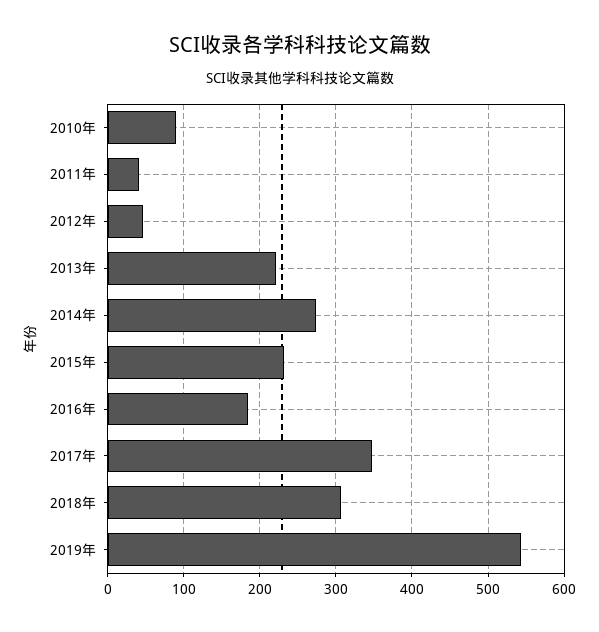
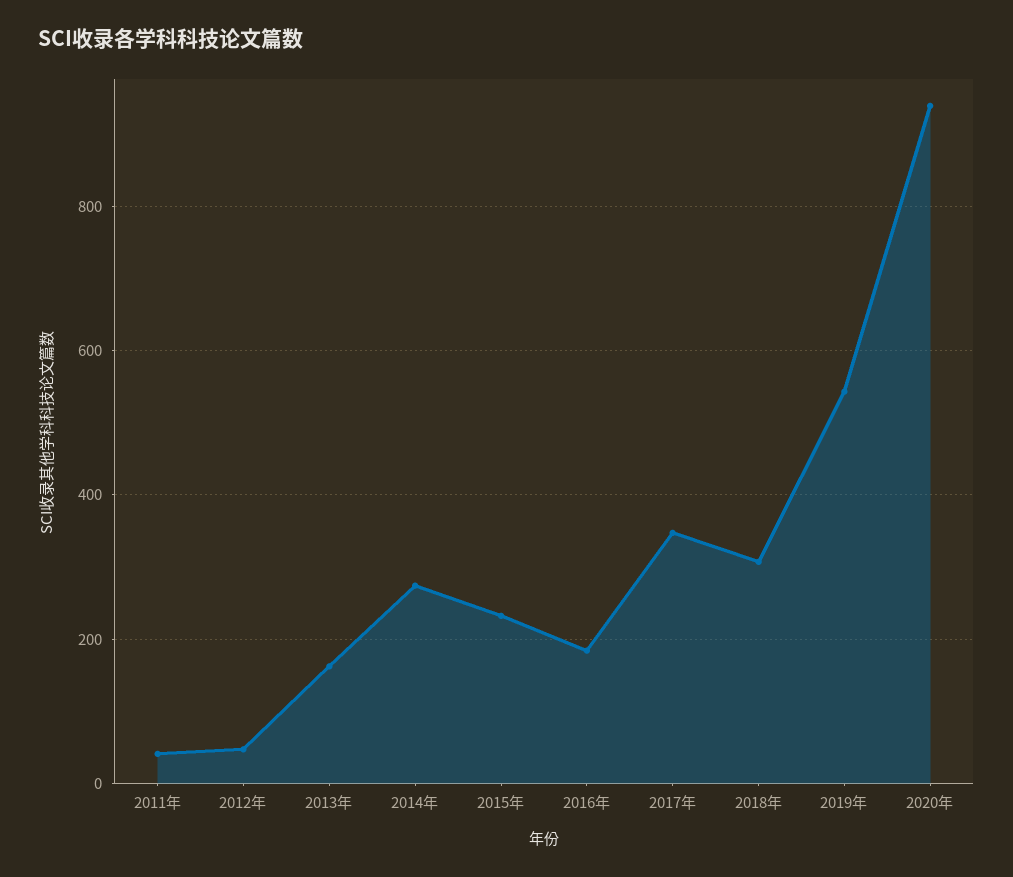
2010年: 90 -> none
2013年: 220 -> 160
2020年: none -> 940

